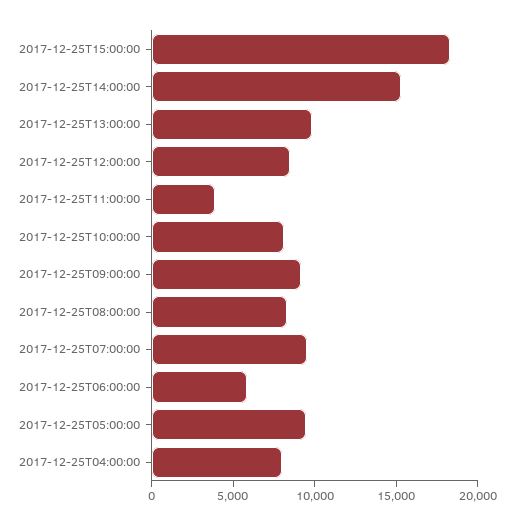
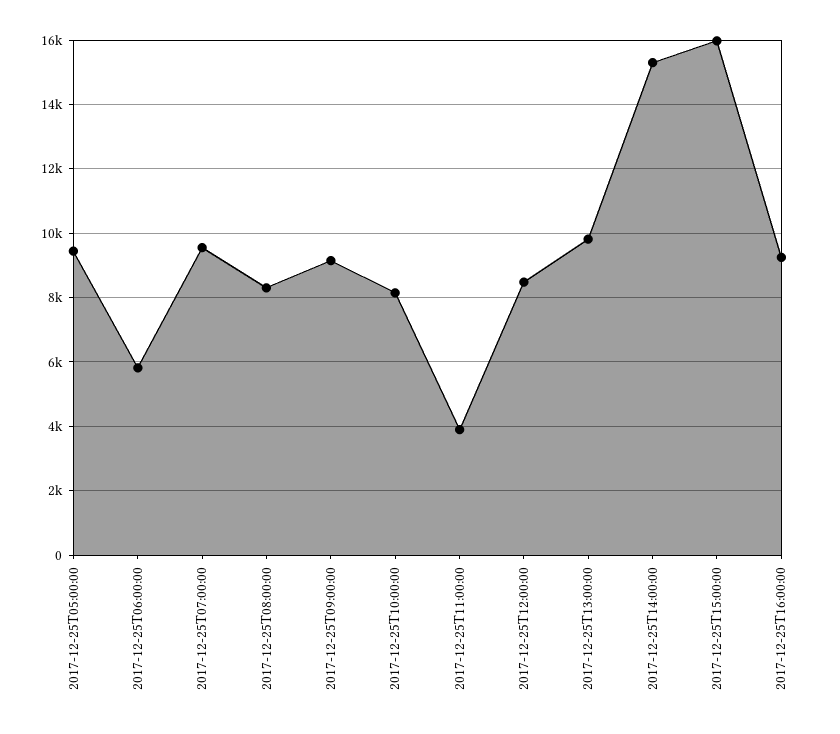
2017-12-25T15:00:00: 18000 -> 16000
2017-12-25T04:00:00: 8000 -> none
2017-12-25T16:00:00: none -> 9200

